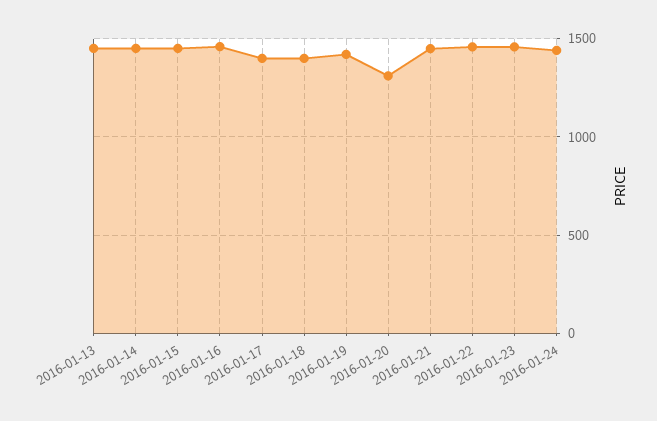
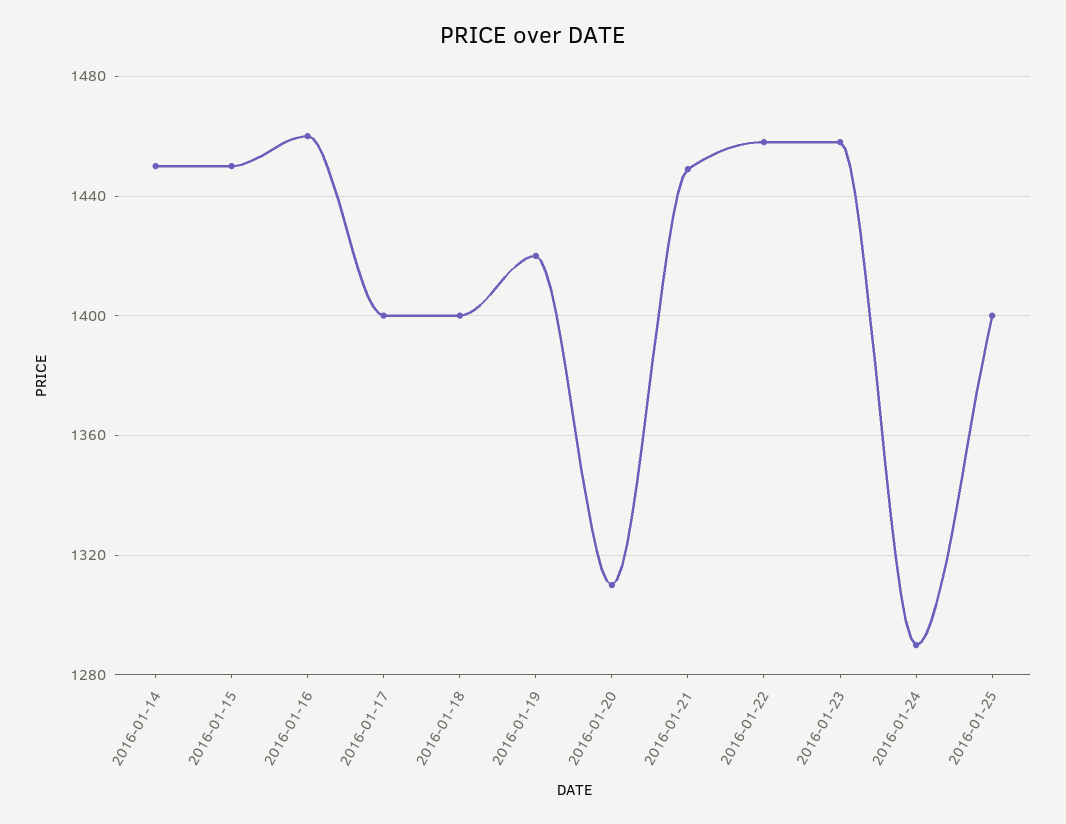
2016-01-13: 1450 -> none
2016-01-24: 1450 -> 1290
2016-01-25: none -> 1400

